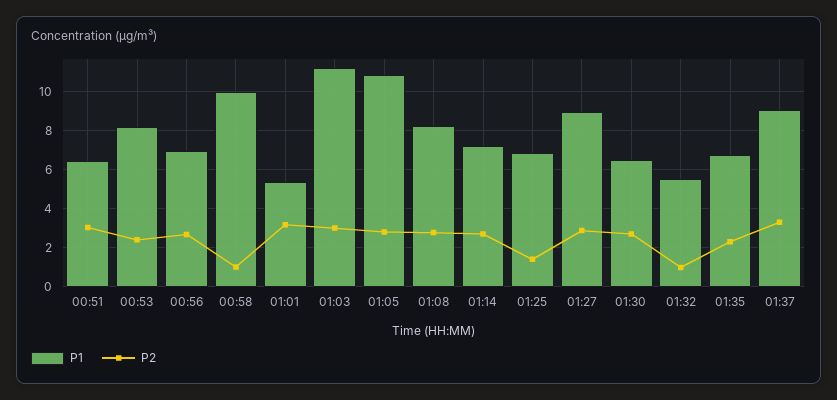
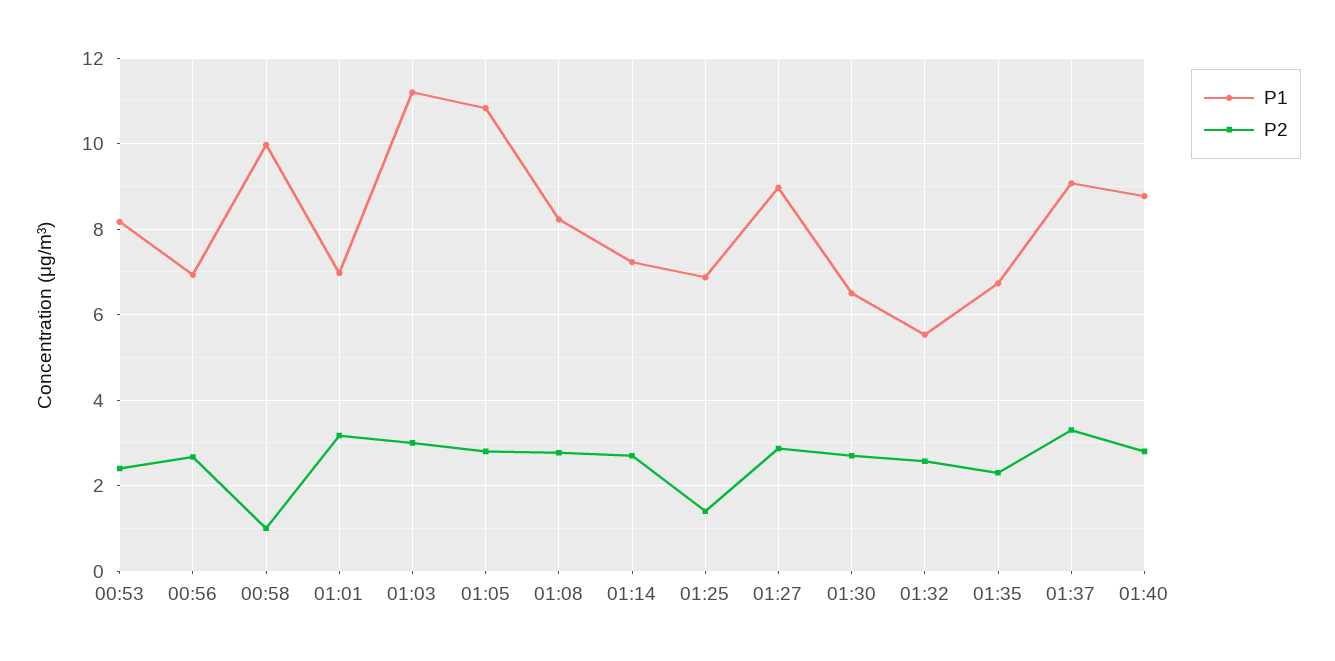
P1, 00:51: 6.5 -> none
P2, 00:51: 3 -> none
P1, 01:01: 5.5 -> 7
P2, 01:32: 1 -> 2.6
P1, 01:40: none -> 8.8
P2, 01:40: none -> 2.8

